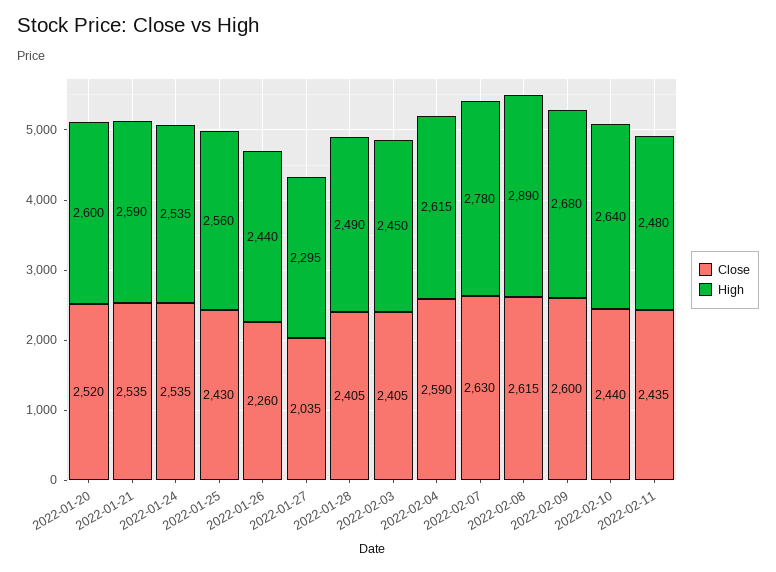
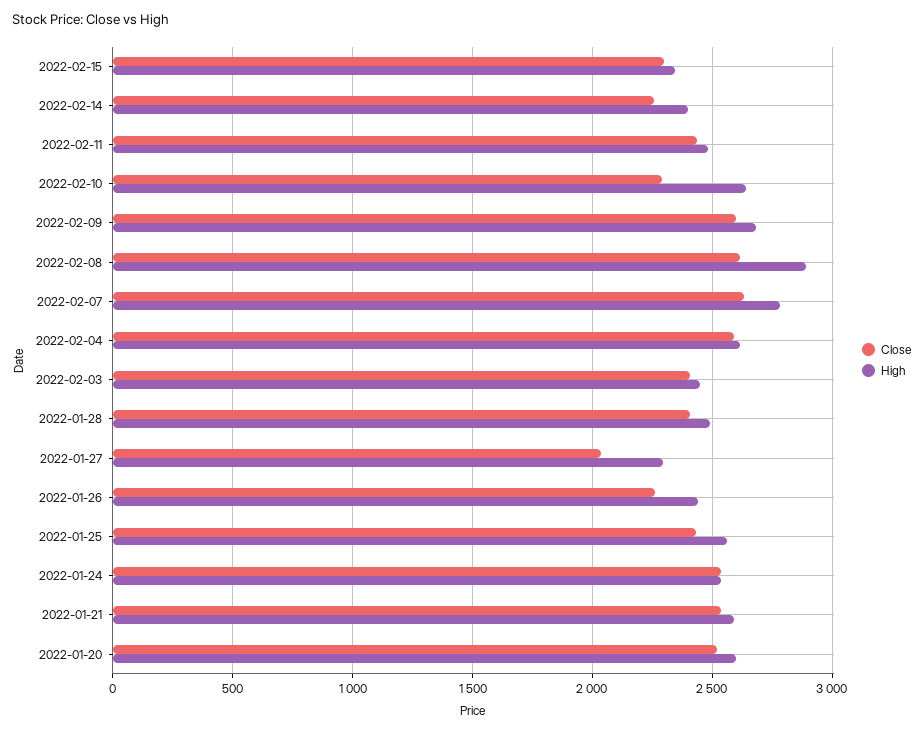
Close, 2022-02-10: 2440 -> 2300
Close, 2022-02-15: none -> 2300
High, 2022-02-15: none -> 2350
Close, 2022-02-14: none -> 2250
High, 2022-02-14: none -> 2400

